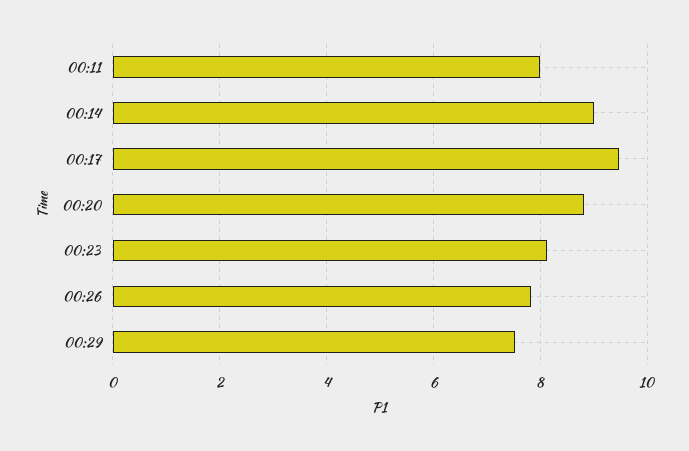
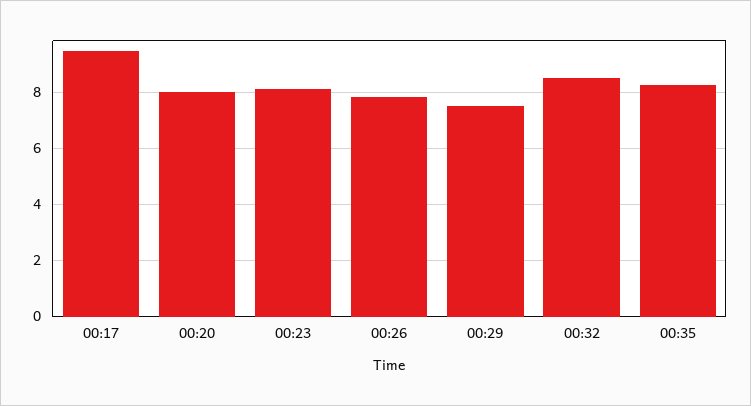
00:11: 8 -> none
00:14: 9 -> none
00:20: 8.8 -> 8
00:32: none -> 8.5
00:35: none -> 8.25

